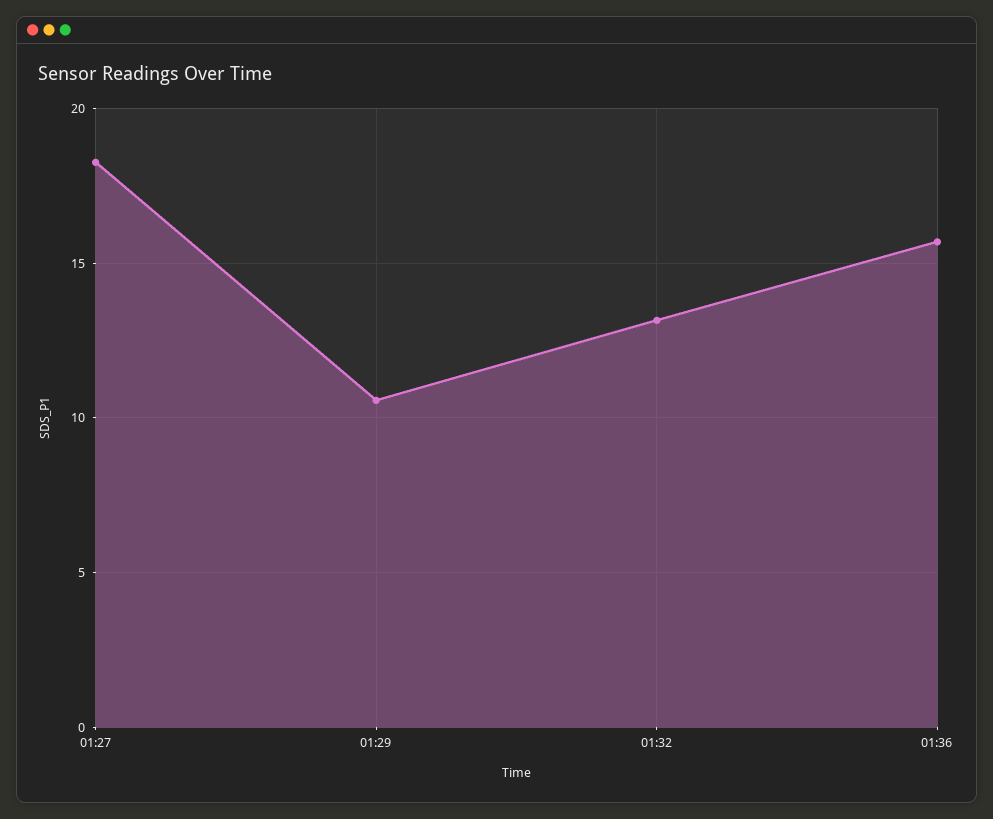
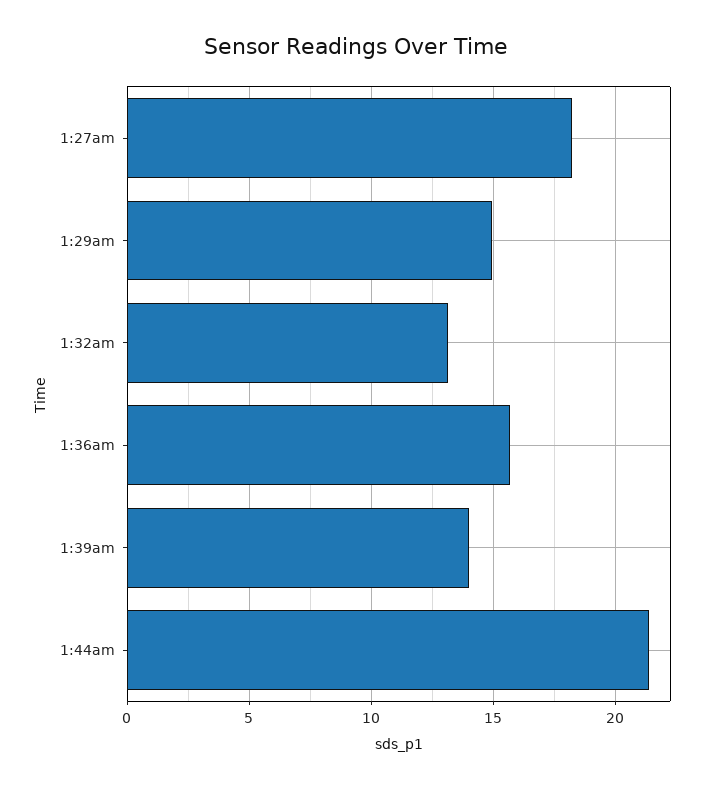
01:29: 10.5 -> 15
1:39am: none -> 14
1:44am: none -> 21.5

